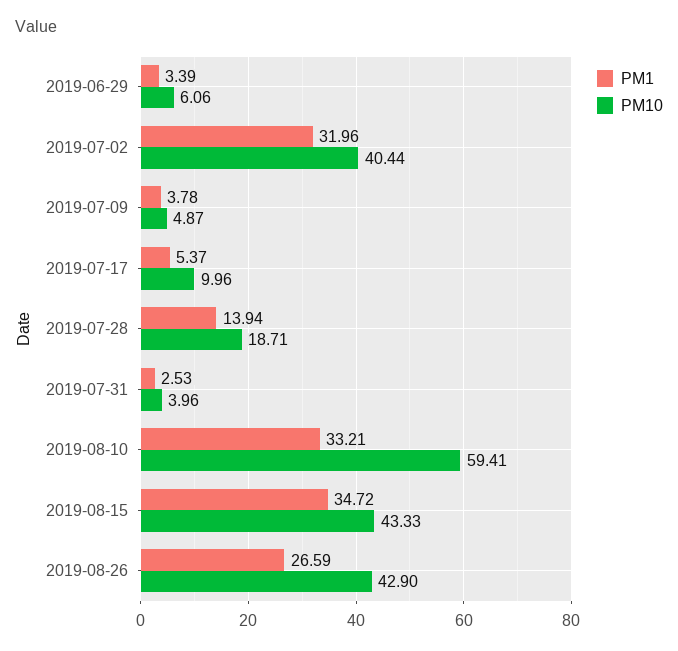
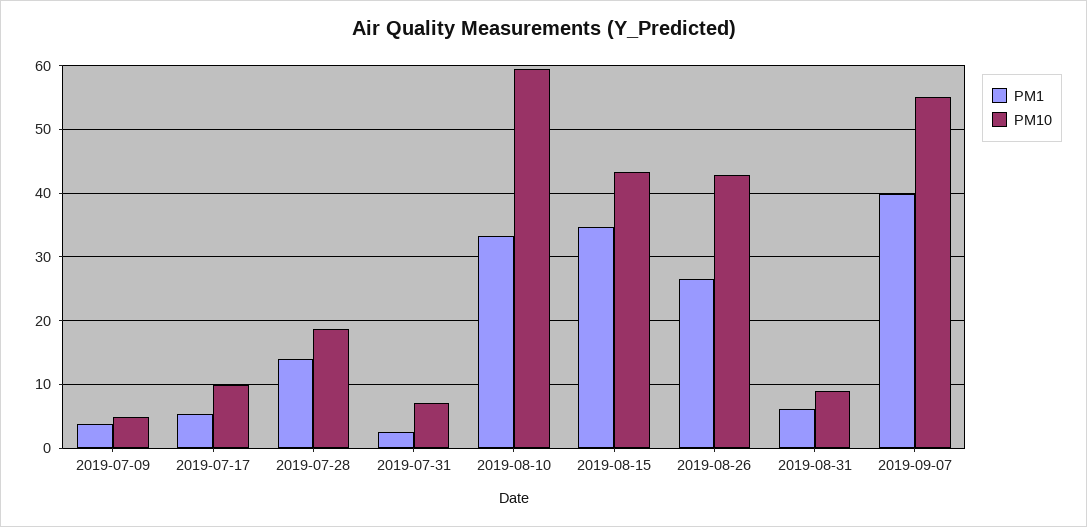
PM1, 2019-06-29: 3.39 -> none
PM10, 2019-06-29: 6.06 -> none
PM1, 2019-07-02: 31.96 -> none
PM10, 2019-07-02: 40.44 -> none
PM10, 2019-07-31: 3.96 -> 7
PM1, 2019-08-31: none -> 6
PM10, 2019-08-31: none -> 9
PM1, 2019-09-07: none -> 40
PM10, 2019-09-07: none -> 55

